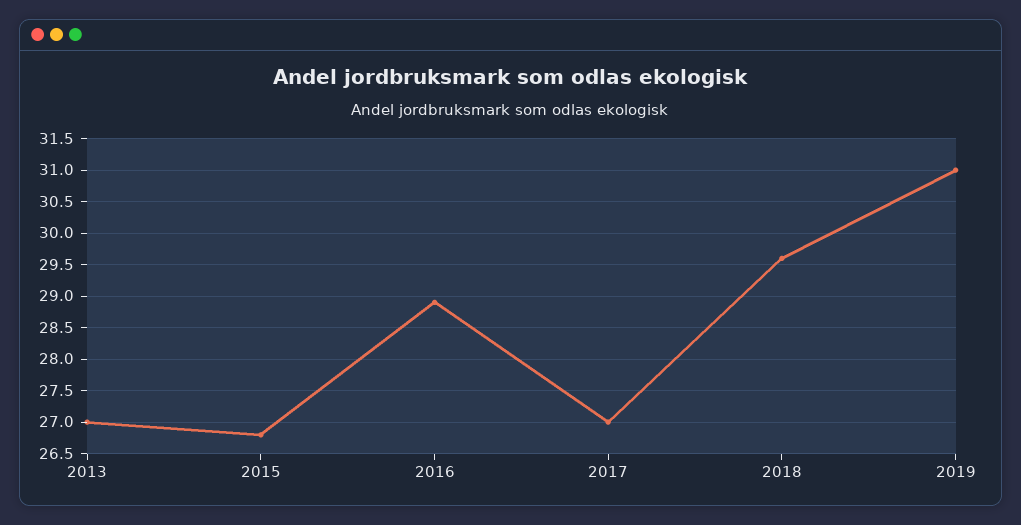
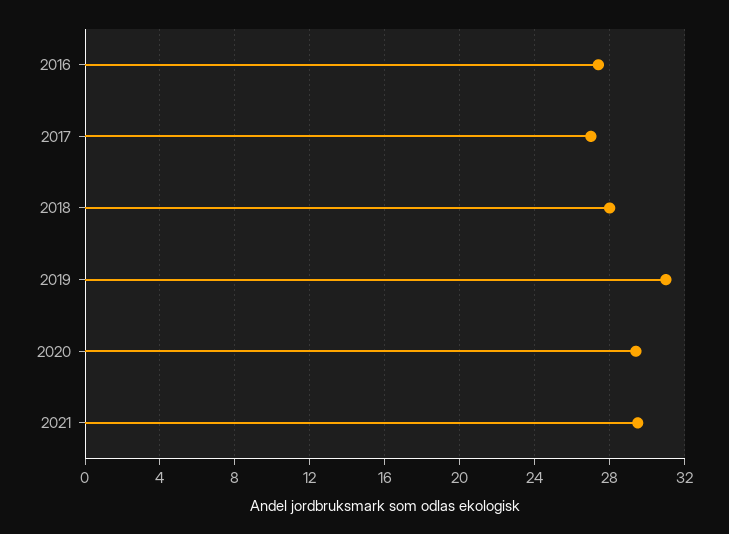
2013: 27 -> none
2015: 26.8 -> none
2016: 28.9 -> 27.5
2018: 29.6 -> 28
2020: none -> 29.5
2021: none -> 29.5

